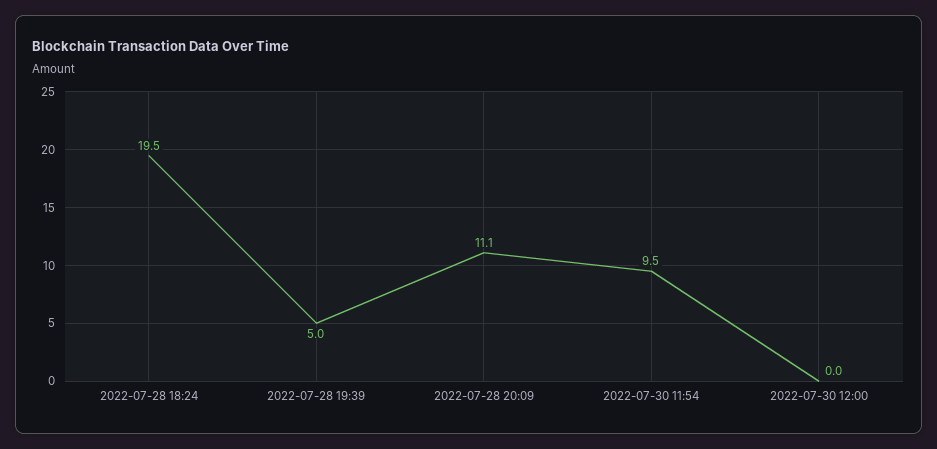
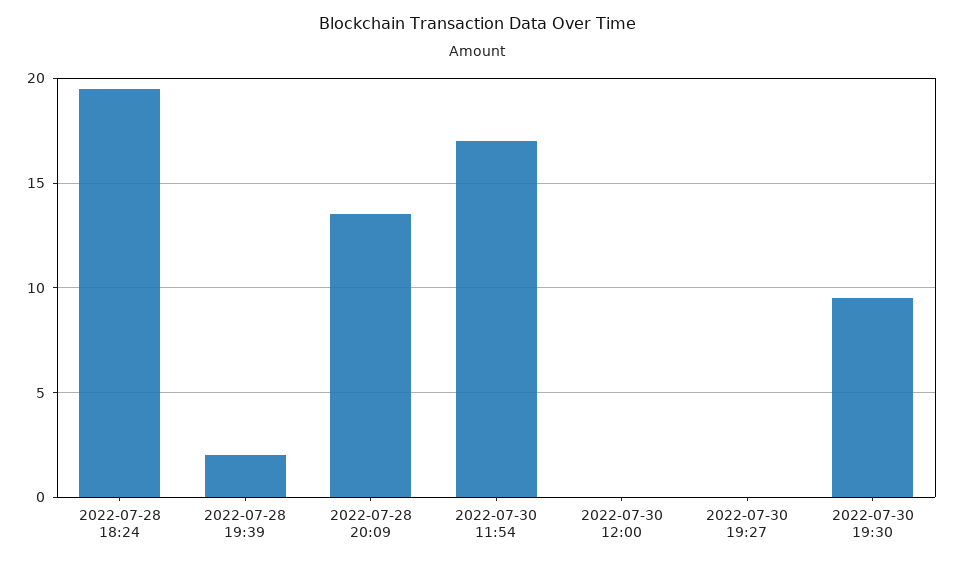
2022-07-28 19:39: 5 -> 2
2022-07-28 20:09: 11.1 -> 13.5
2022-07-30 11:54: 9.5 -> 17
2022-07-30 19:27: none -> 0
2022-07-30 19:30: none -> 9.5

